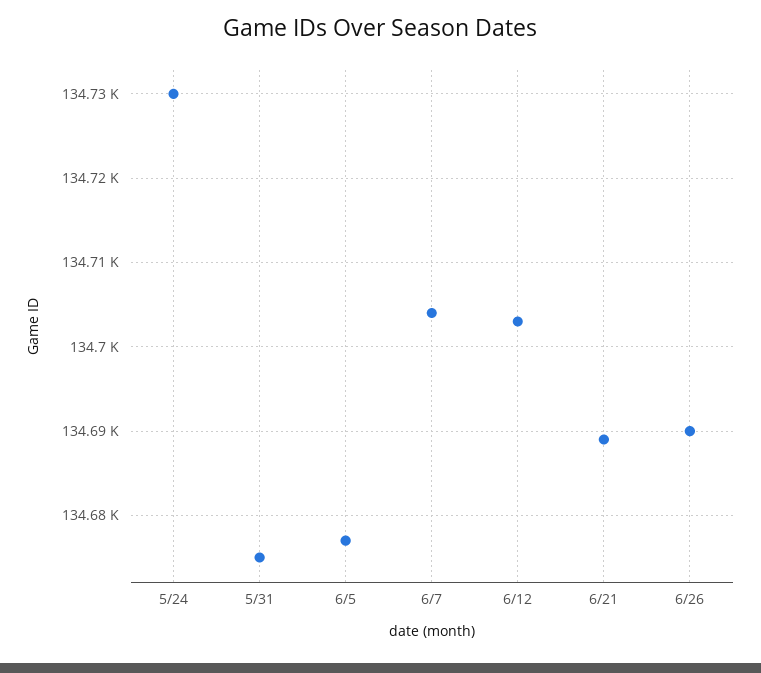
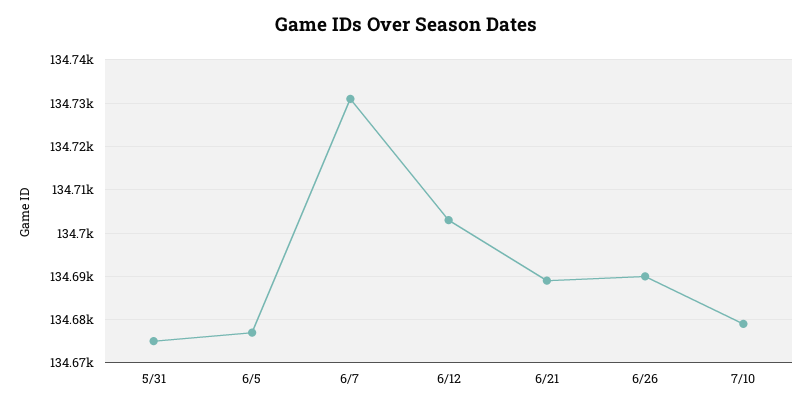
5/24: 134730 -> none
6/7: 134704 -> 134730
7/10: none -> 134680

